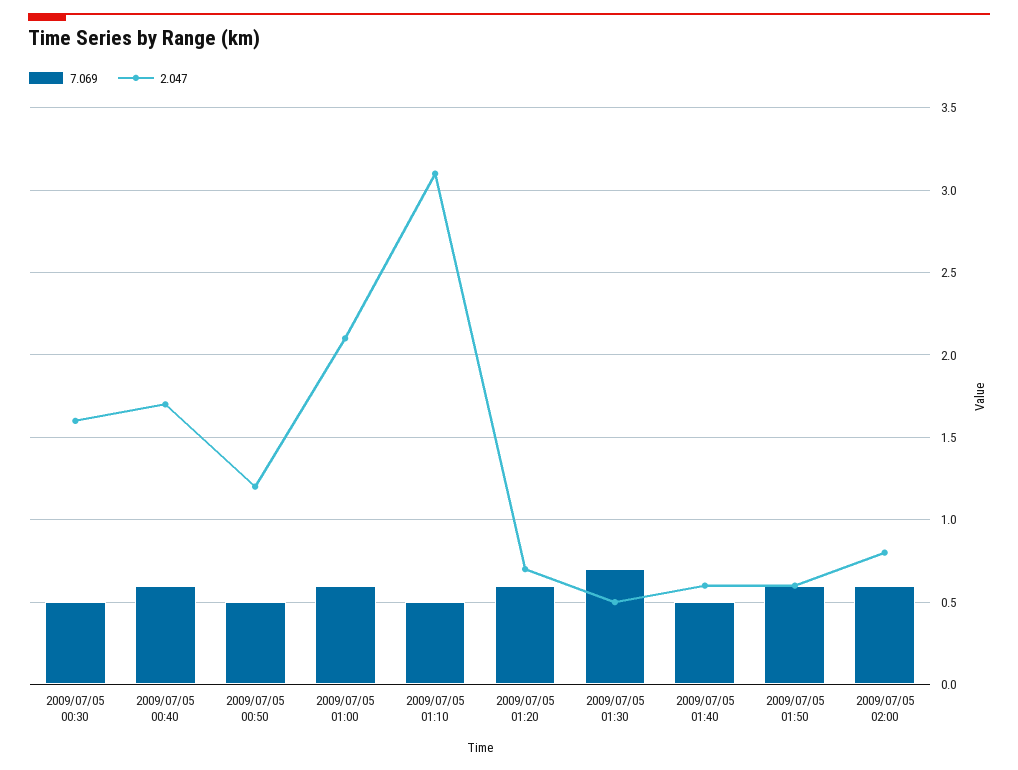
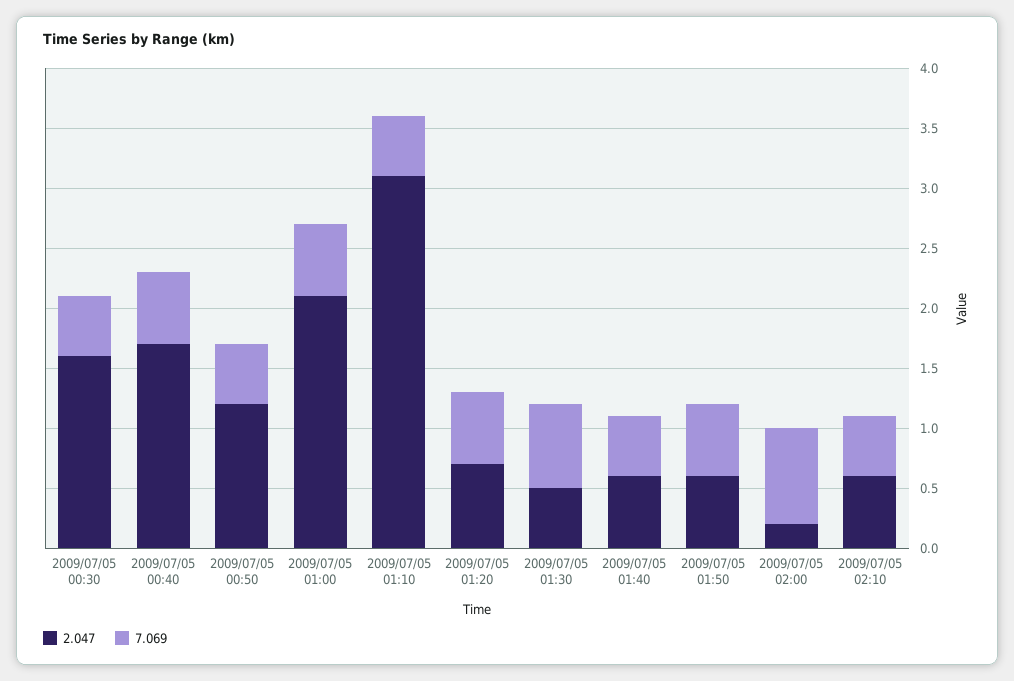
7.069, 2009/07/05 02:00: 0.6 -> 0.8
2.047, 2009/07/05 02:00: 0.8 -> 0.2
2.047, 2009/07/05 02:10: none -> 0.6
7.069, 2009/07/05 02:10: none -> 0.5

